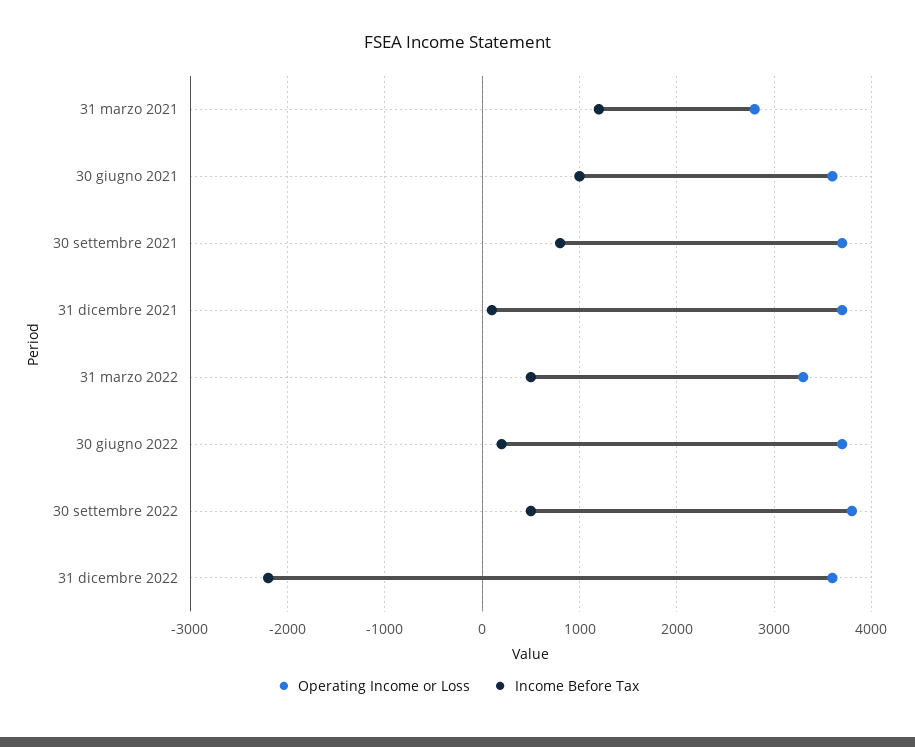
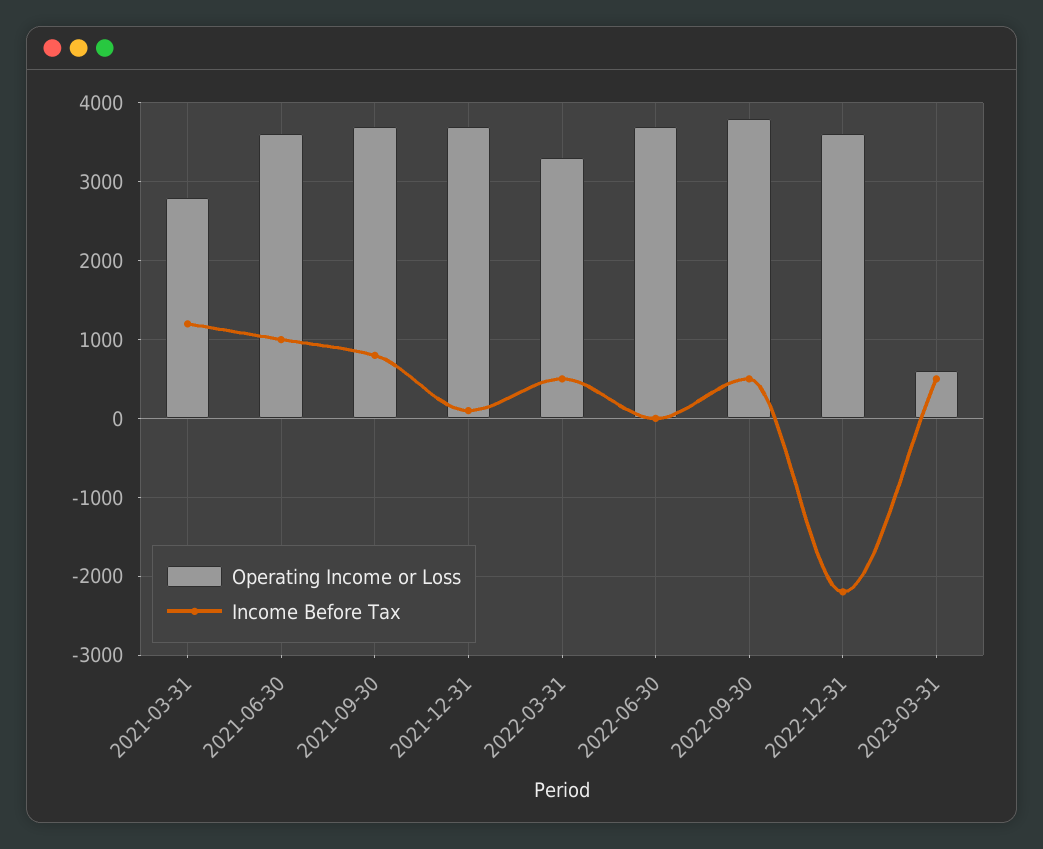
Income Before Tax, 30 giugno 2022: 200 -> 0
Operating Income or Loss, 2023-03-31: none -> 600
Income Before Tax, 2023-03-31: none -> 500

